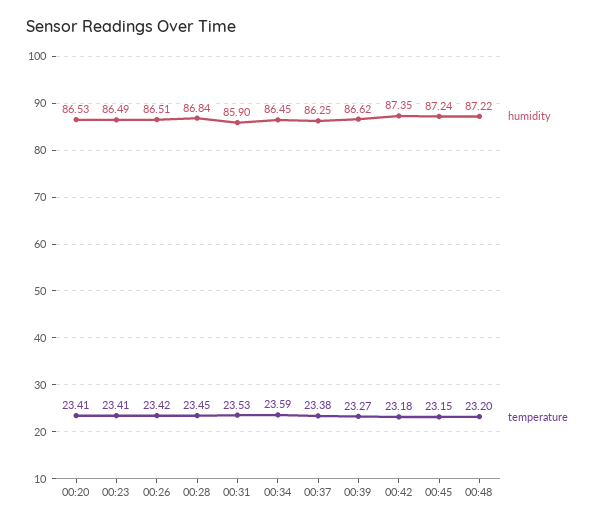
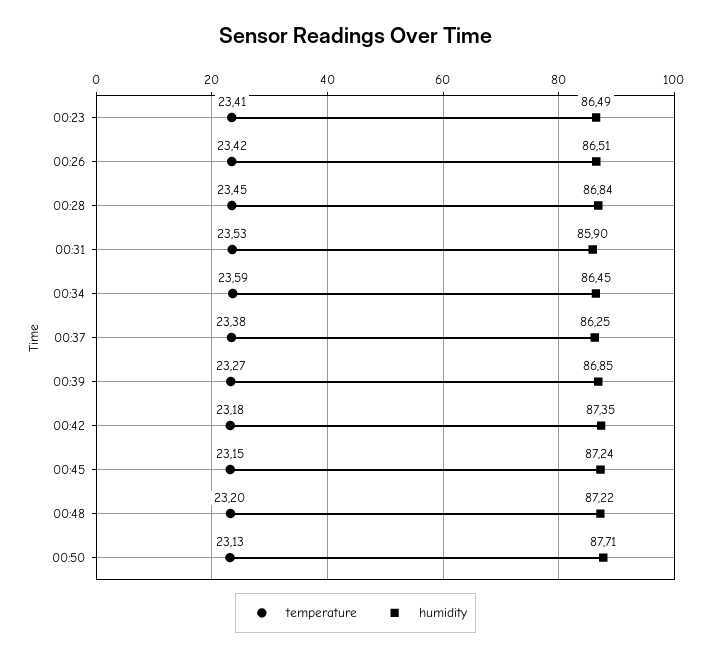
humidity, 00:20: 86.53 -> none
temperature, 00:20: 23.41 -> none
humidity, 00:39: 86.62 -> 86.85
temperature, 00:50: none -> 23.13
humidity, 00:50: none -> 87.71

